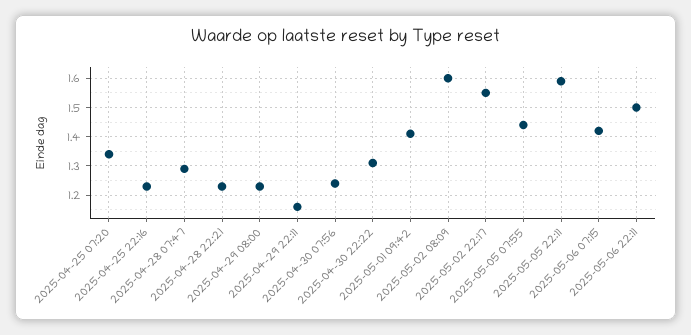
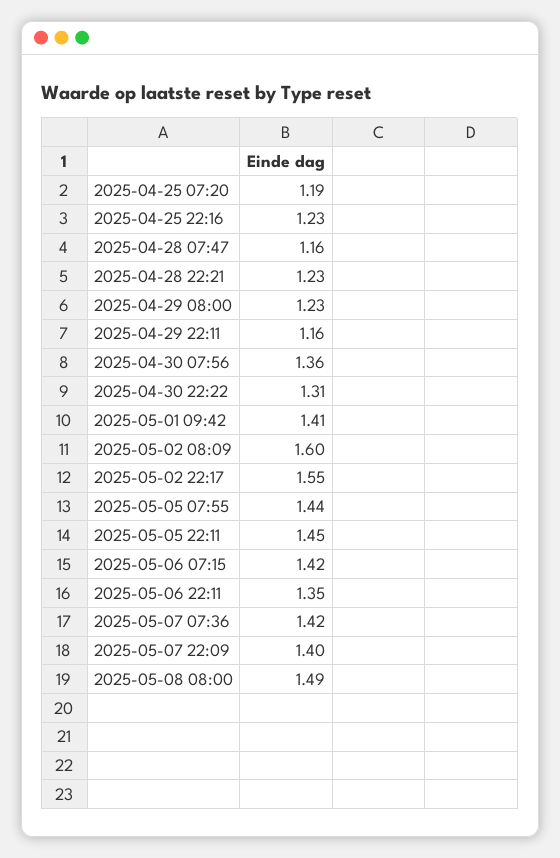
2025-04-25 07:20: 1.35 -> 1.19
2025-04-28 07:47: 1.3 -> 1.16
2025-04-30 07:56: 1.25 -> 1.36
2025-05-05 22:11: 1.6 -> 1.45
2025-05-06 22:11: 1.5 -> 1.35
2025-05-07 07:36: none -> 1.42
2025-05-07 22:09: none -> 1.4
2025-05-08 08:00: none -> 1.49

